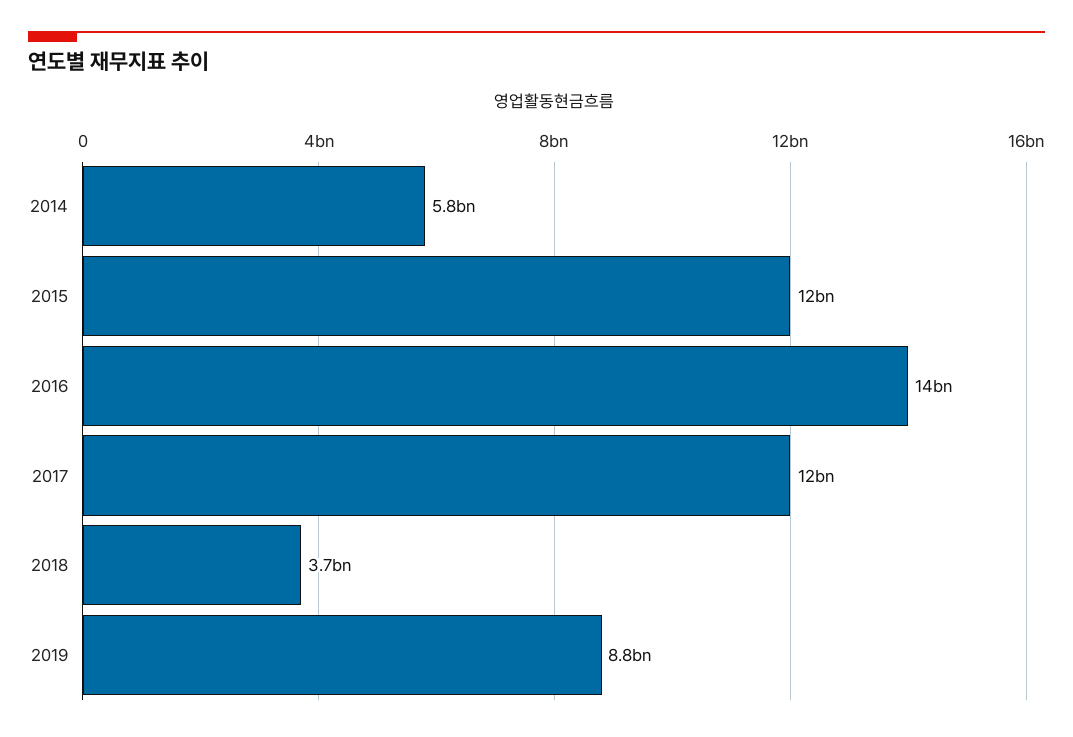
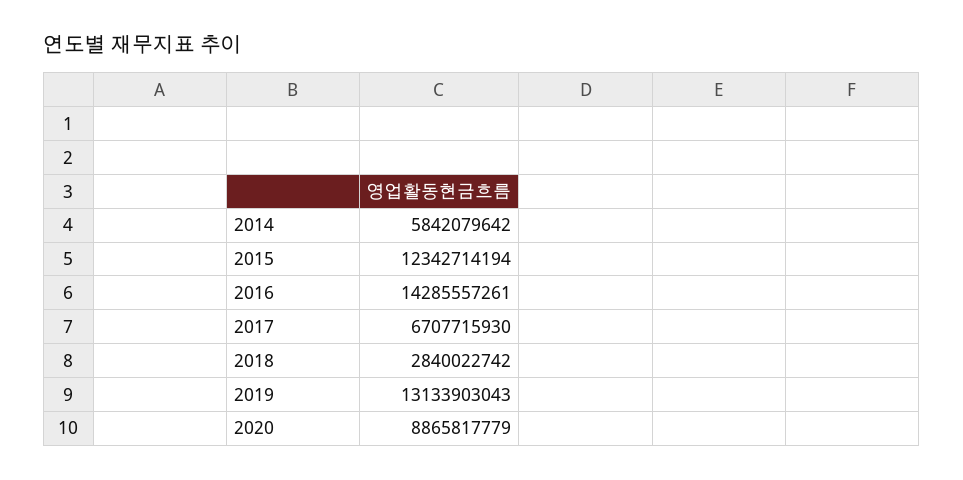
2017: 12000000000 -> 6707715930
2018: 3700000000 -> 2840022742
2019: 8800000000 -> 13133903043
2020: none -> 8865817779

